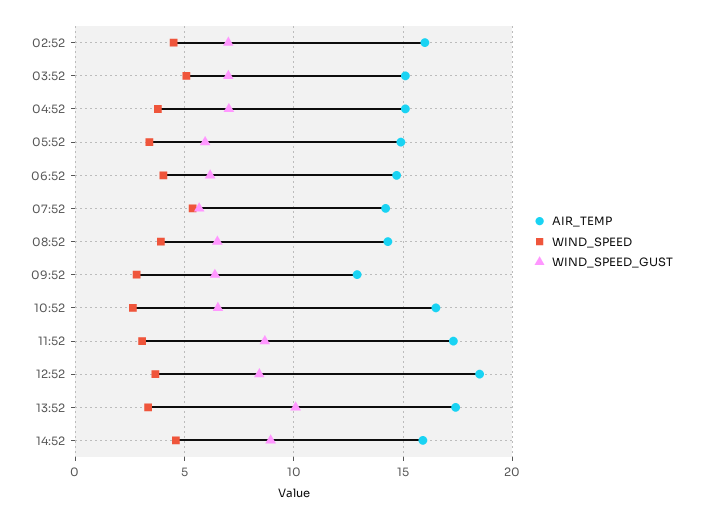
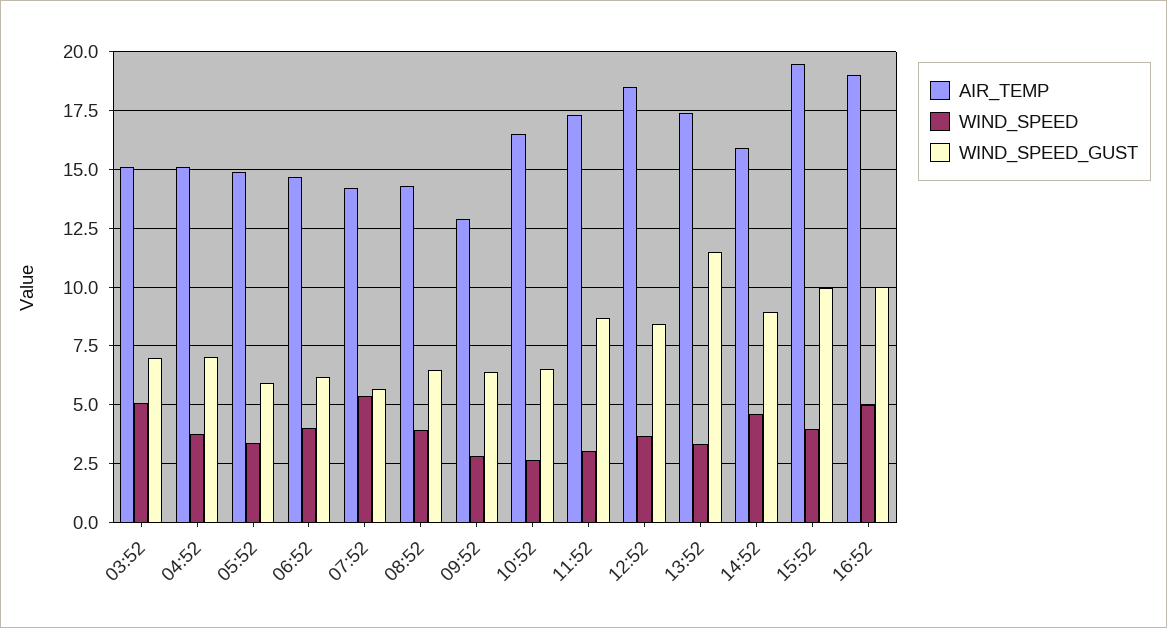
AIR_TEMP, 02:52: 16 -> none
WIND_SPEED, 02:52: 4.5 -> none
WIND_SPEED_GUST, 02:52: 7 -> none
WIND_SPEED_GUST, 13:52: 10 -> 11.5
AIR_TEMP, 15:52: none -> 19.5
WIND_SPEED, 15:52: none -> 4
WIND_SPEED_GUST, 15:52: none -> 10
AIR_TEMP, 16:52: none -> 19
WIND_SPEED, 16:52: none -> 5
WIND_SPEED_GUST, 16:52: none -> 10

